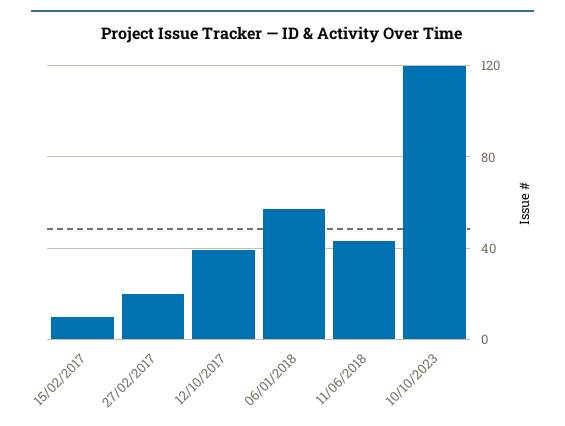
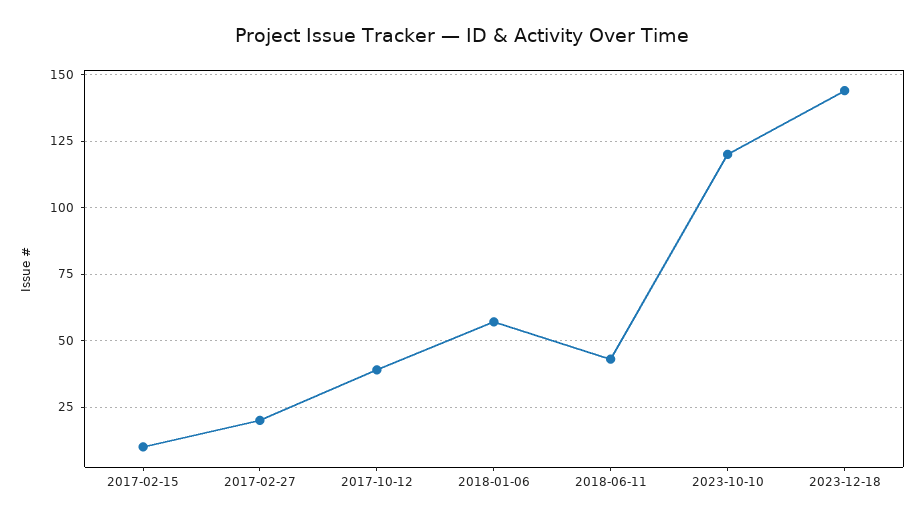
2023-12-18: none -> 145

